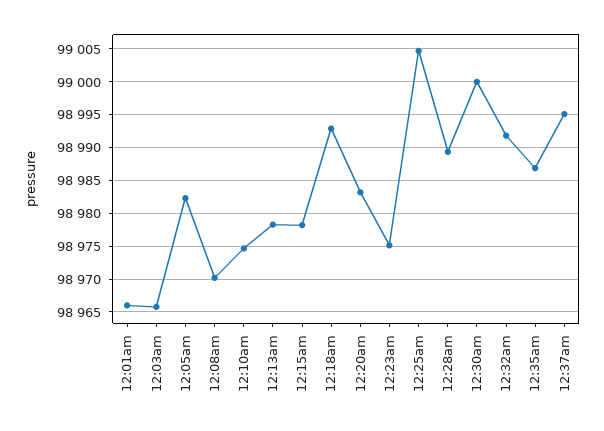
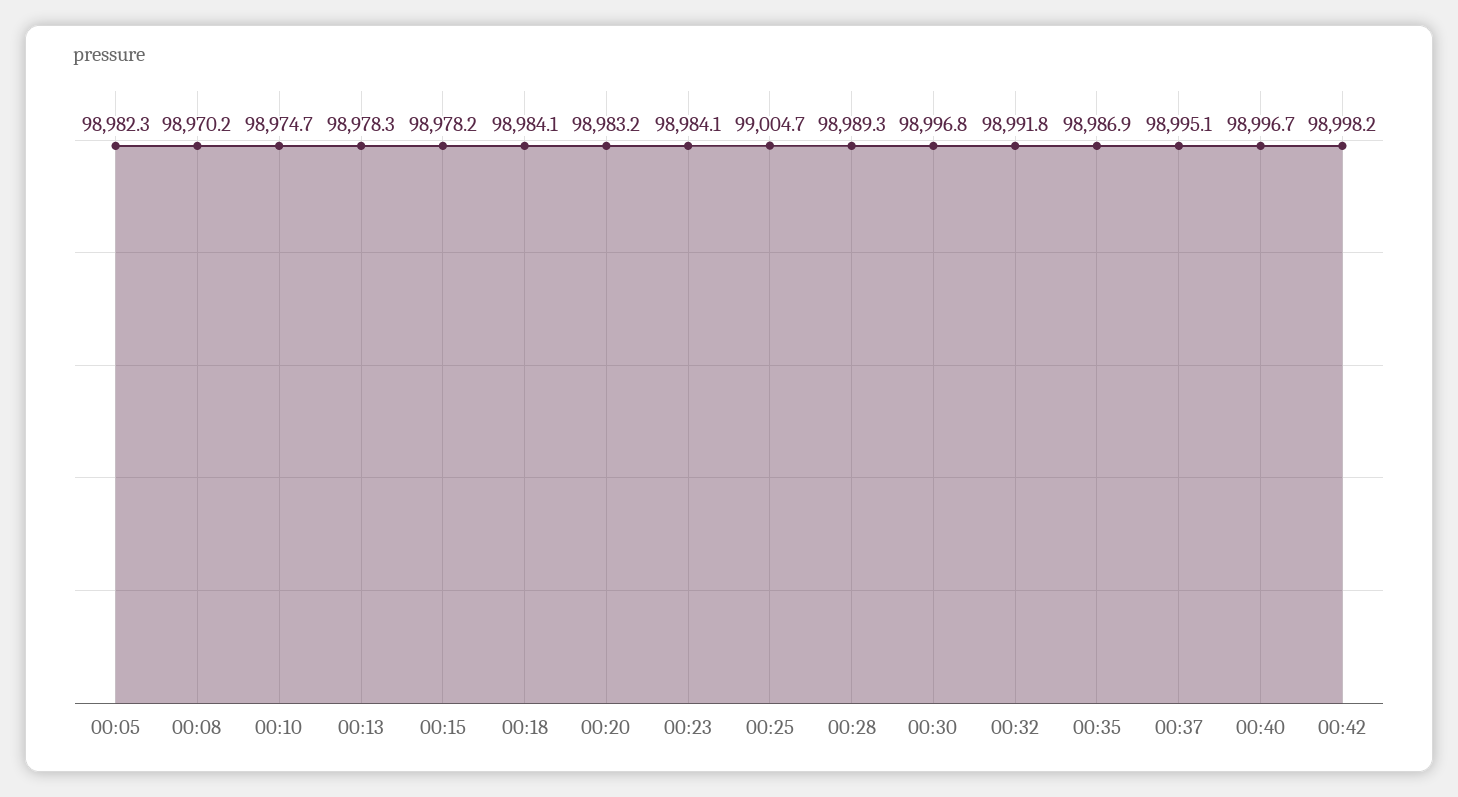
12:01am: 98966 -> none
12:03am: 98966 -> none
12:18am: 98993 -> 98984.1
12:23am: 98975 -> 98984.1
12:30am: 99000 -> 98996.8
00:40: none -> 98996.7
00:42: none -> 98998.2

